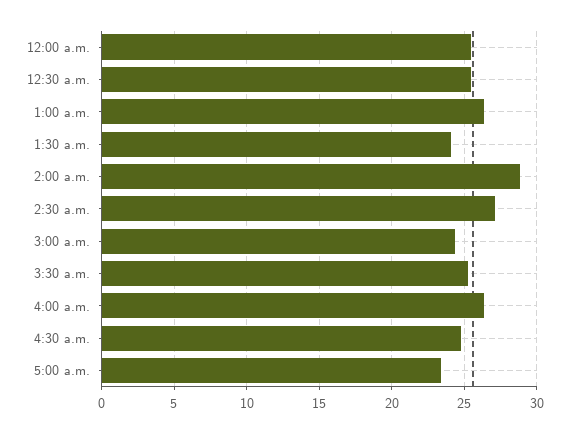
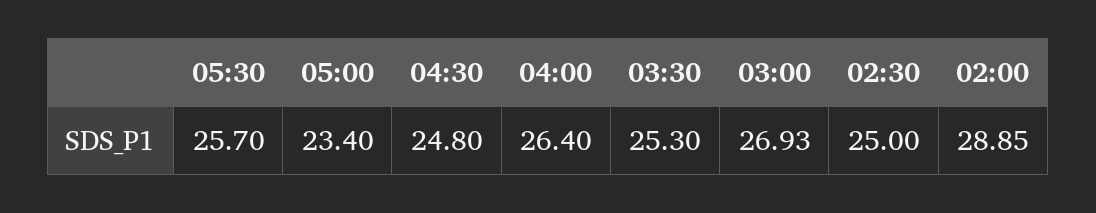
12:00 a.m.: 25.5 -> none
12:30 a.m.: 25.5 -> none
1:00 a.m.: 26.5 -> none
1:30 a.m.: 24 -> none
2:30 a.m.: 27 -> 25
3:00 a.m.: 24.5 -> 26.93
05:30: none -> 25.7

